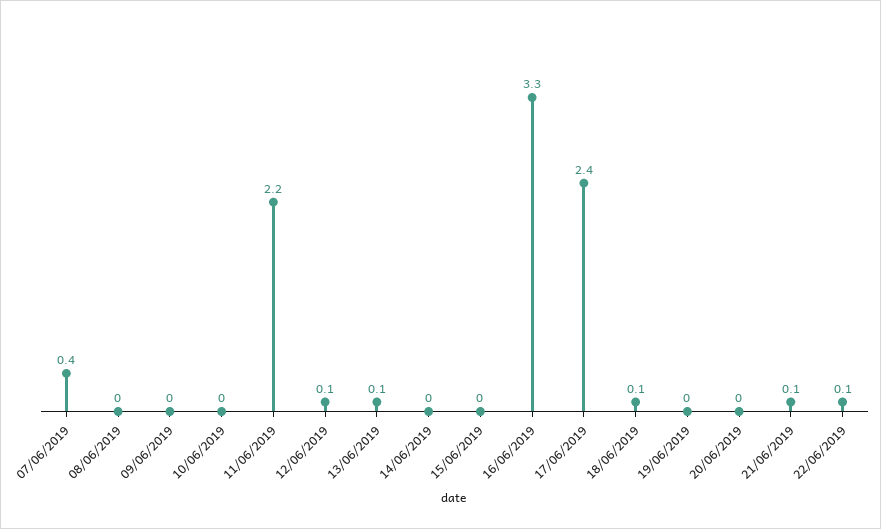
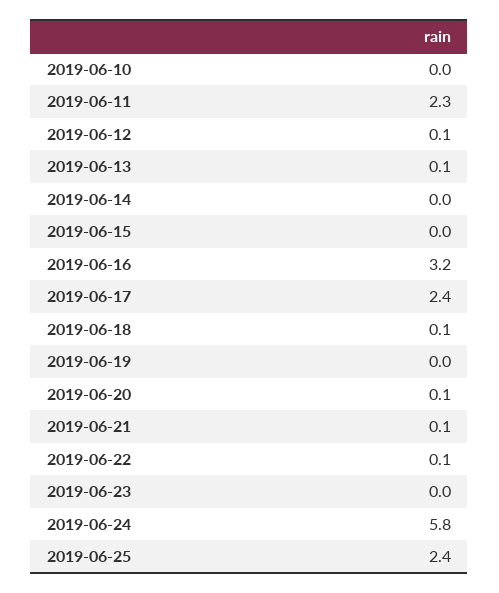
07/06/2019: 0.4 -> none
08/06/2019: 0 -> none
09/06/2019: 0 -> none
11/06/2019: 2.2 -> 2.3
16/06/2019: 3.3 -> 3.2
20/06/2019: 0 -> 0.1
2019-06-23: none -> 0
2019-06-24: none -> 5.8
2019-06-25: none -> 2.4

